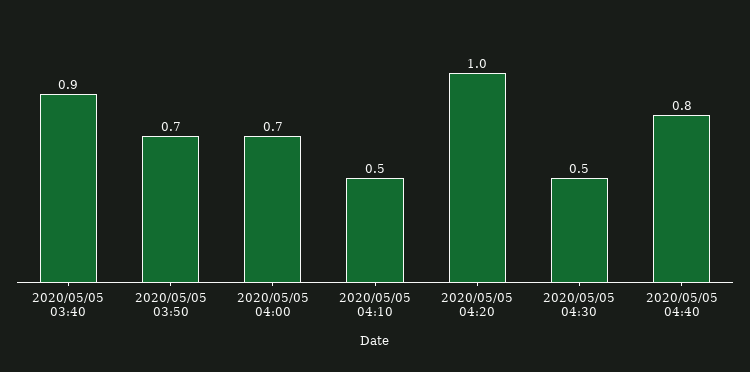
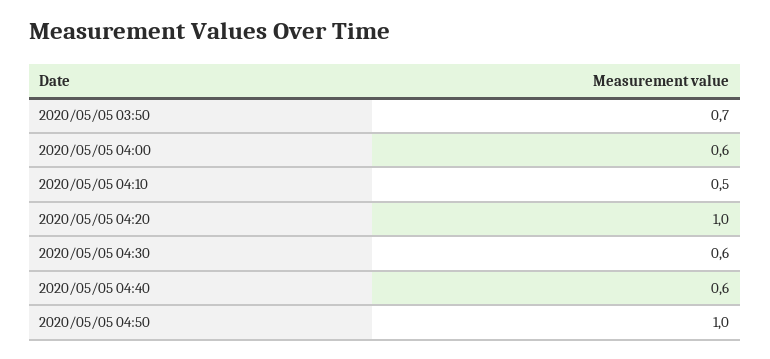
2020/05/05 03:40: 0.9 -> none
2020/05/05 04:00: 0.7 -> 0.6
2020/05/05 04:30: 0.5 -> 0.6
2020/05/05 04:40: 0.8 -> 0.6
2020/05/05 04:50: none -> 1

